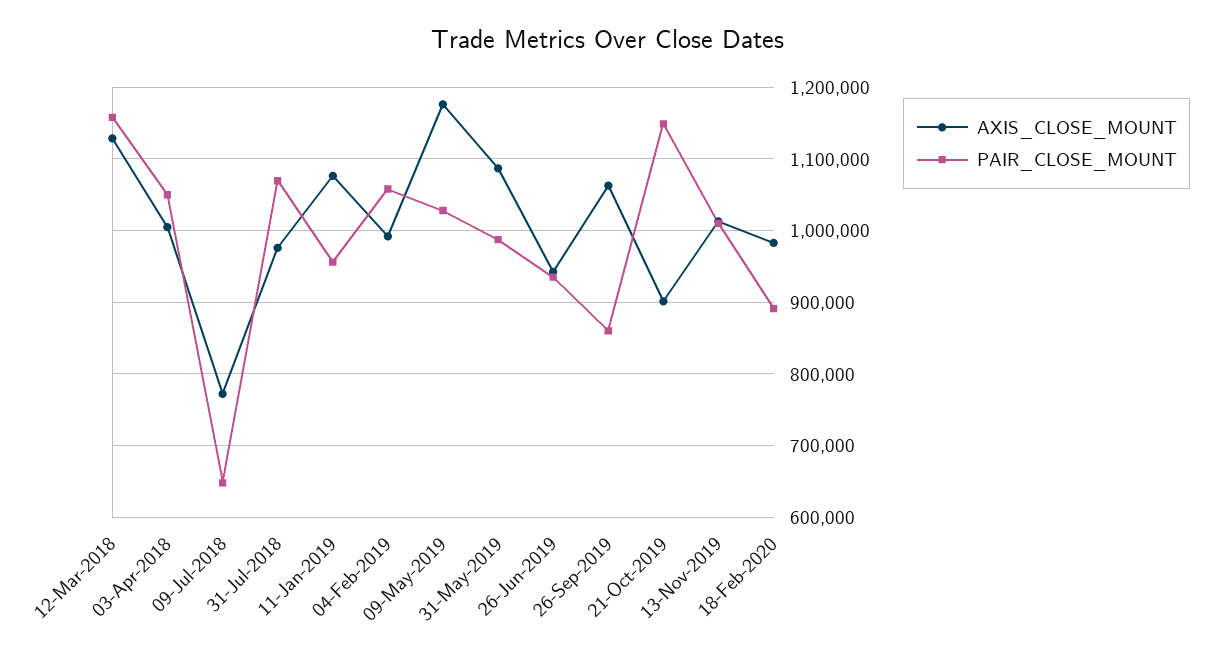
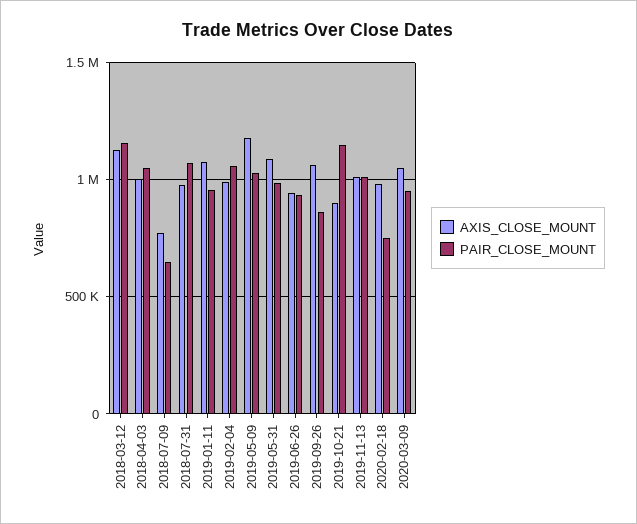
PAIR_CLOSE_MOUNT, 18-Feb-2020: 890000 -> 750000
AXIS_CLOSE_MOUNT, 2020-03-09: none -> 1050000
PAIR_CLOSE_MOUNT, 2020-03-09: none -> 950000

